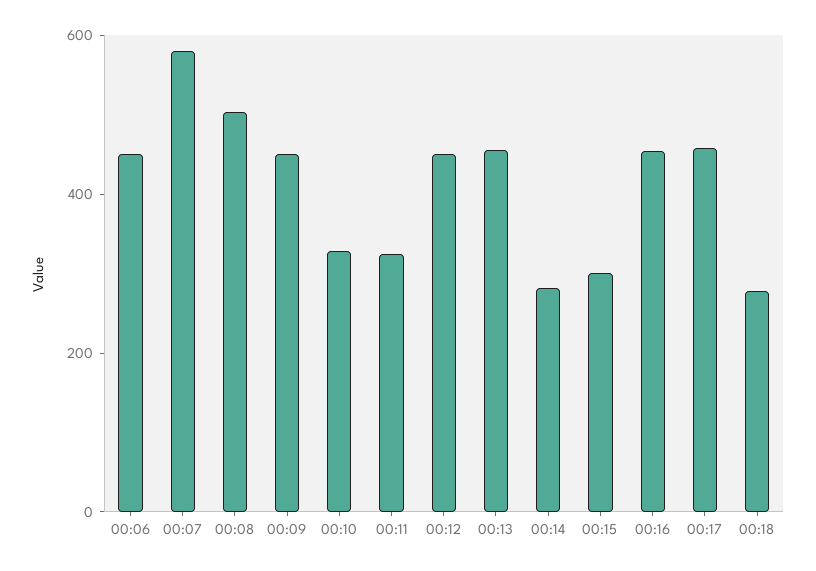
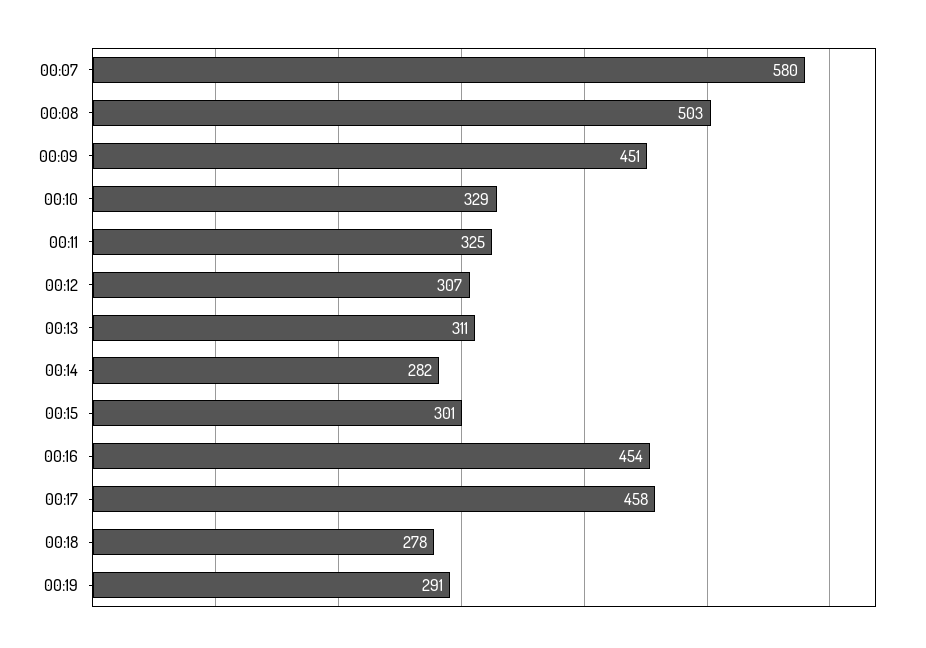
00:06: 450 -> none
00:12: 450 -> 307
00:13: 450 -> 311
00:19: none -> 291

